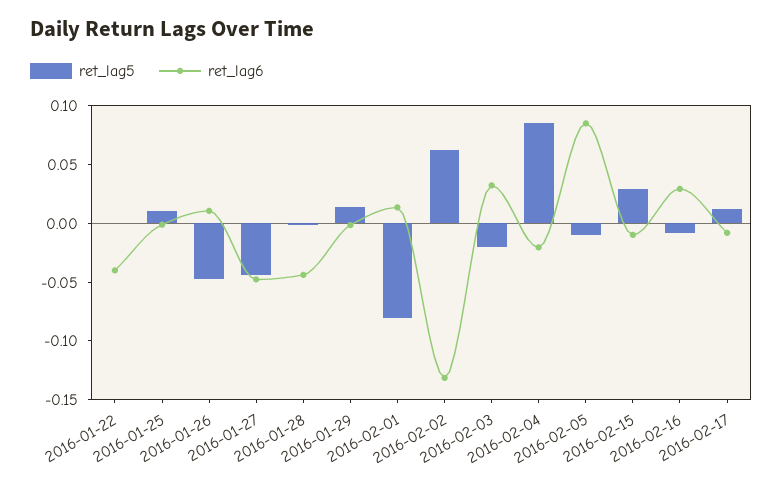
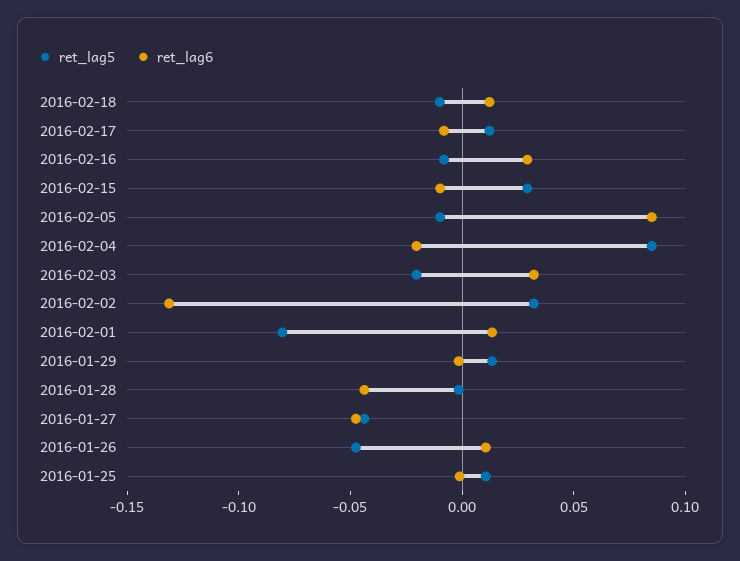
ret_lag5, 2016-01-22: 0 -> none
ret_lag6, 2016-01-22: -0.04 -> none
ret_lag5, 2016-02-02: 0.06 -> 0.03
ret_lag5, 2016-02-18: none -> -0.01
ret_lag6, 2016-02-18: none -> 0.01

